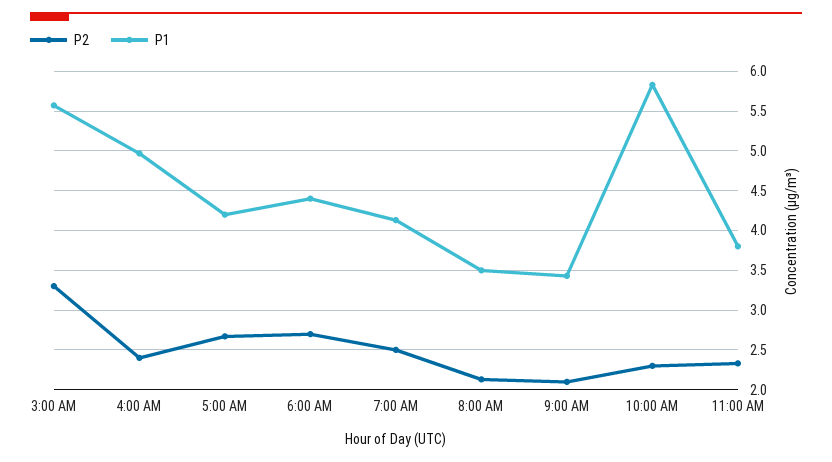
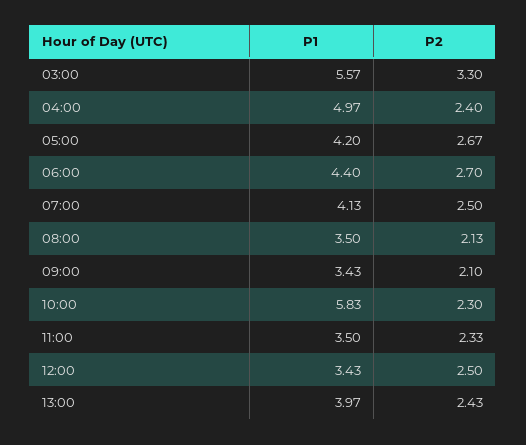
P1, 11:00 AM: 3.8 -> 3.5
P1, 12:00: none -> 3.43
P2, 12:00: none -> 2.5
P1, 13:00: none -> 3.97
P2, 13:00: none -> 2.43

